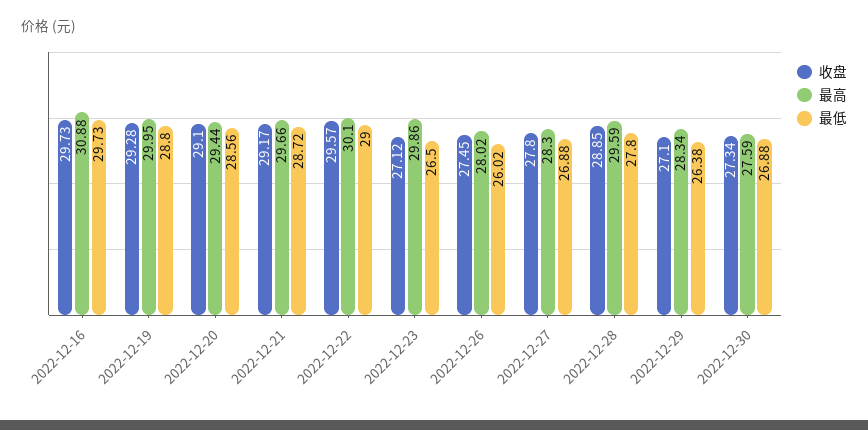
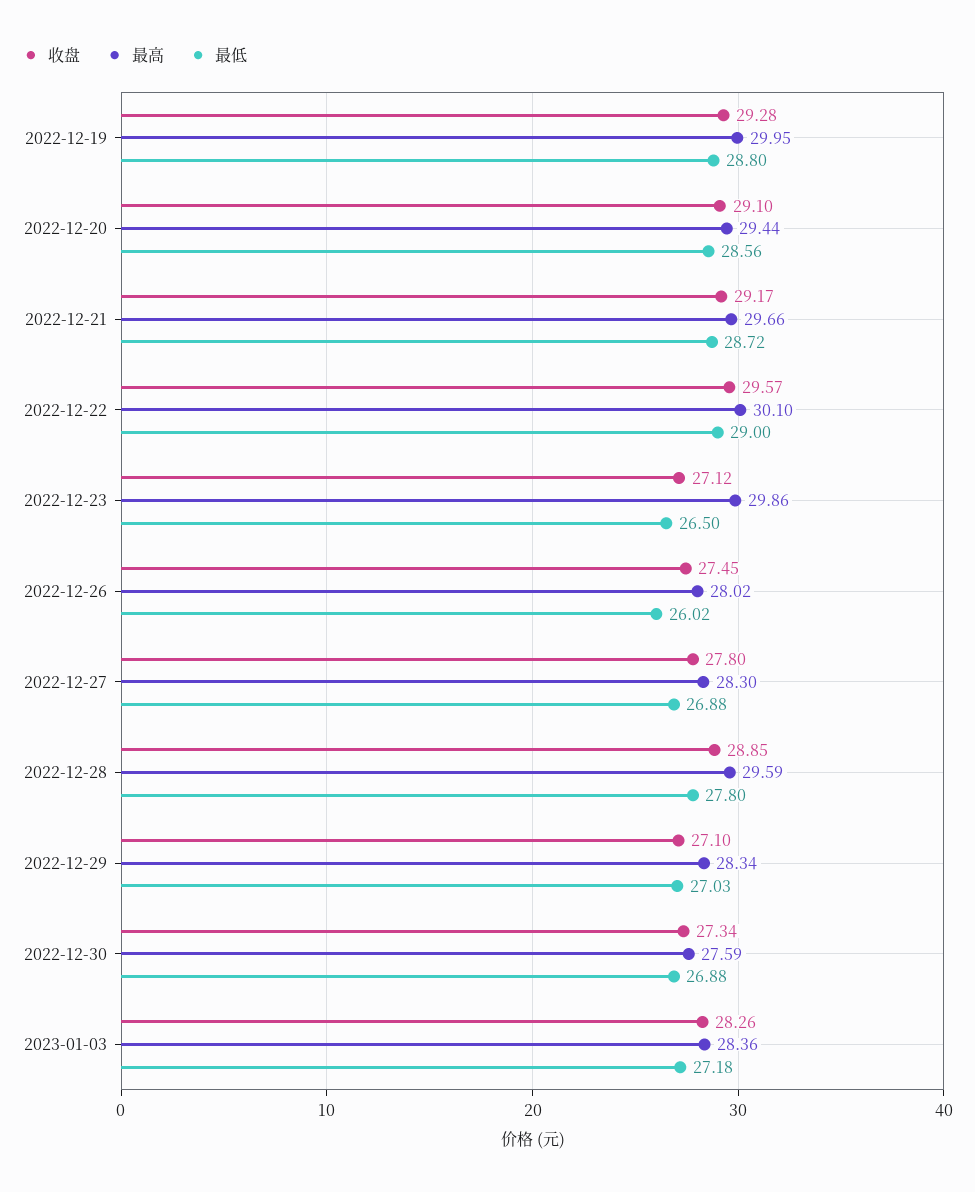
收盘, 2022-12-16: 29.73 -> none
最高, 2022-12-16: 30.88 -> none
最低, 2022-12-16: 29.73 -> none
最低, 2022-12-29: 26.38 -> 27.03
收盘, 2023-01-03: none -> 28.26
最高, 2023-01-03: none -> 28.36
最低, 2023-01-03: none -> 27.18

